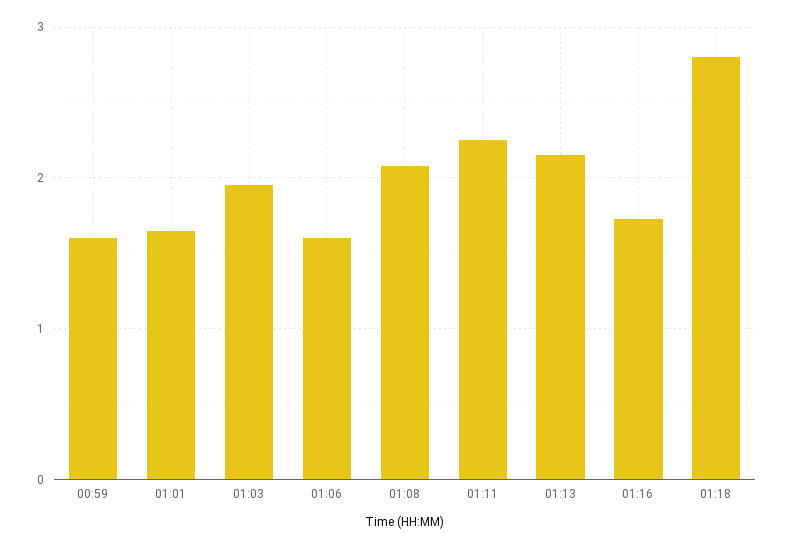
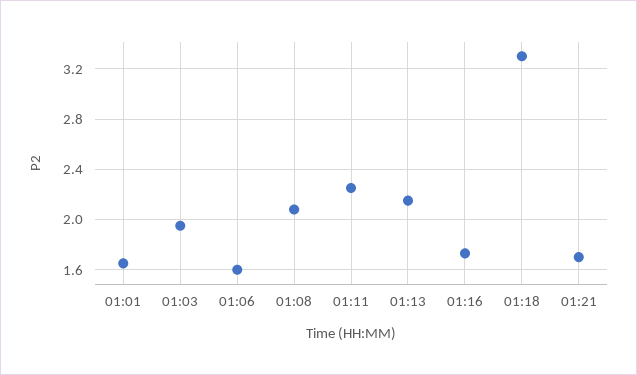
00:59: 1.6 -> none
01:18: 2.8 -> 3.3
01:21: none -> 1.7

